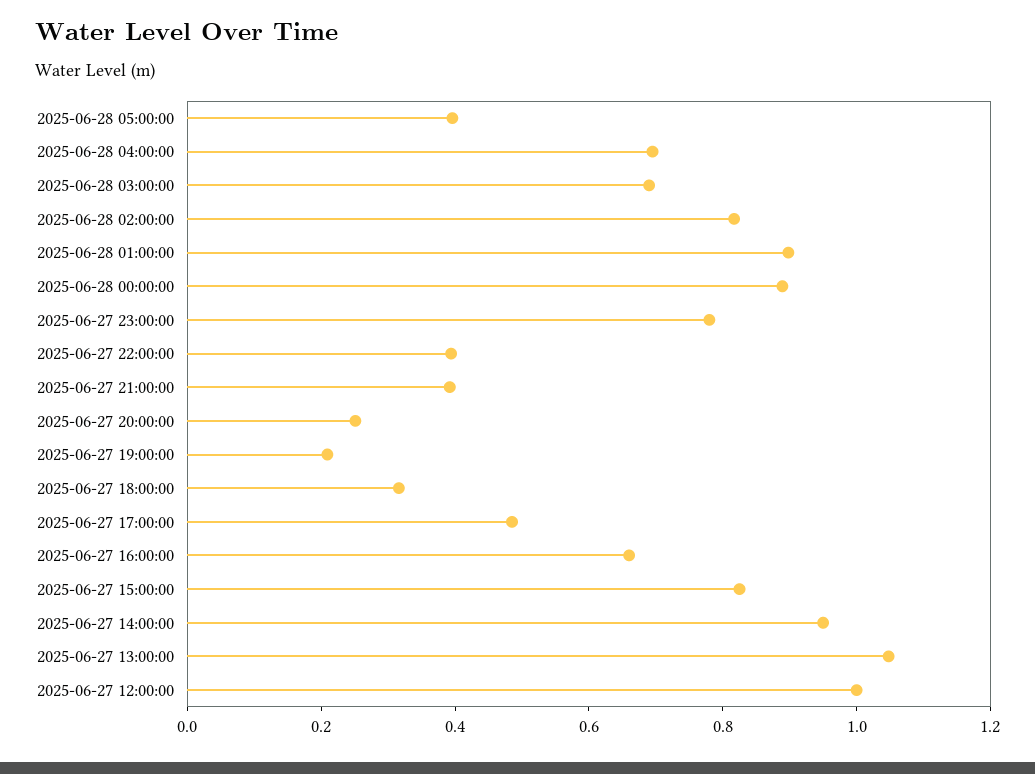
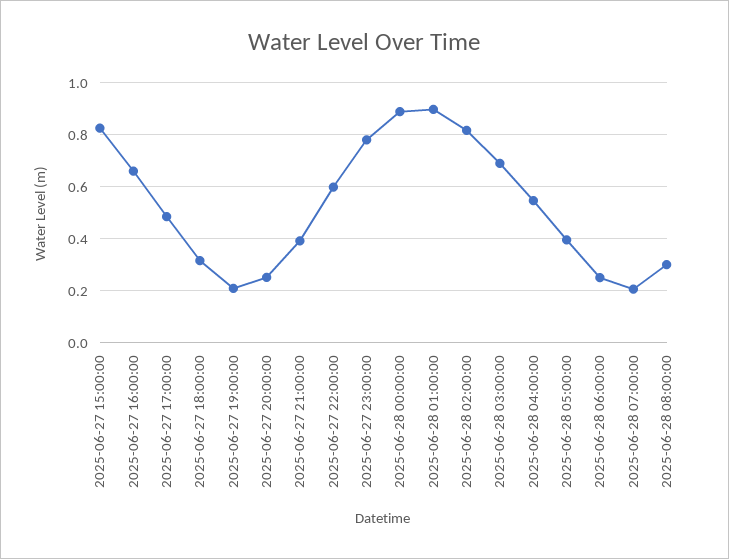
2025-06-28 04:00:00: 0.7 -> 0.55
2025-06-27 22:00:00: 0.4 -> 0.6
2025-06-27 14:00:00: 0.95 -> none
2025-06-27 13:00:00: 1.05 -> none
2025-06-27 12:00:00: 1 -> none
2025-06-28 06:00:00: none -> 0.25
2025-06-28 07:00:00: none -> 0.2
2025-06-28 08:00:00: none -> 0.3

